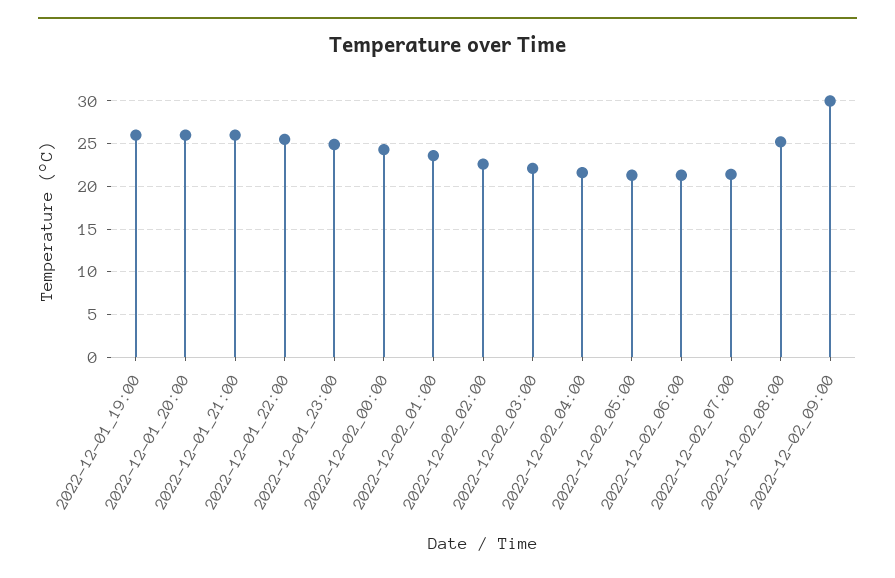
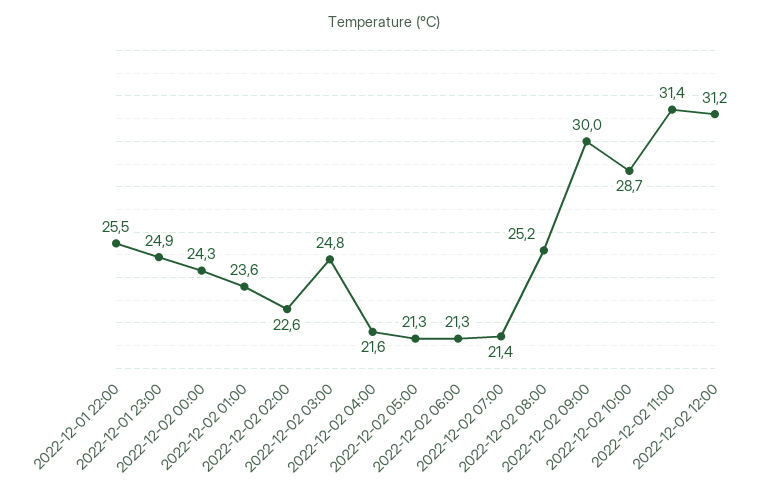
2022-12-01_19:00: 26 -> none
2022-12-01_20:00: 26 -> none
2022-12-01_21:00: 26 -> none
2022-12-02_03:00: 22 -> 24.8
2022-12-02 10:00: none -> 28.7
2022-12-02 11:00: none -> 31.4
2022-12-02 12:00: none -> 31.2

